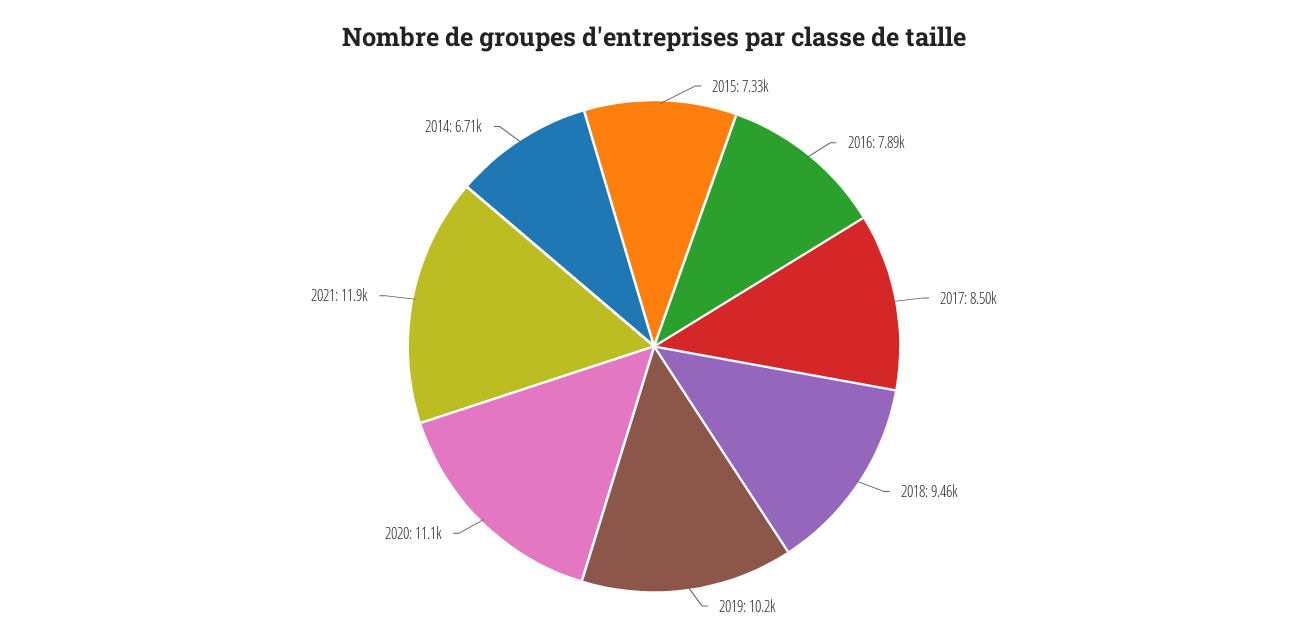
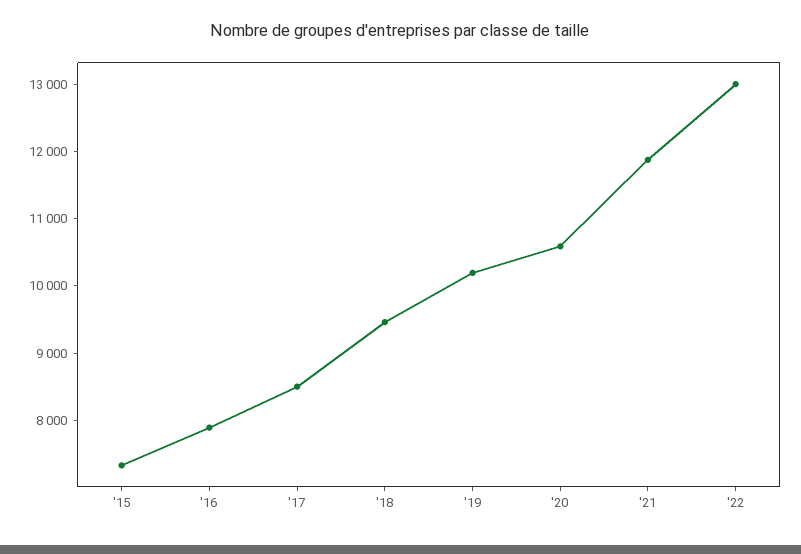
2020: 11100 -> 10600
2014: 6710 -> none
'22: none -> 13000

